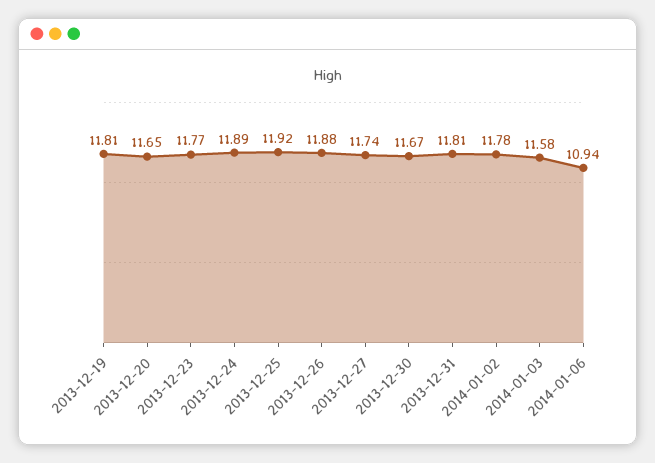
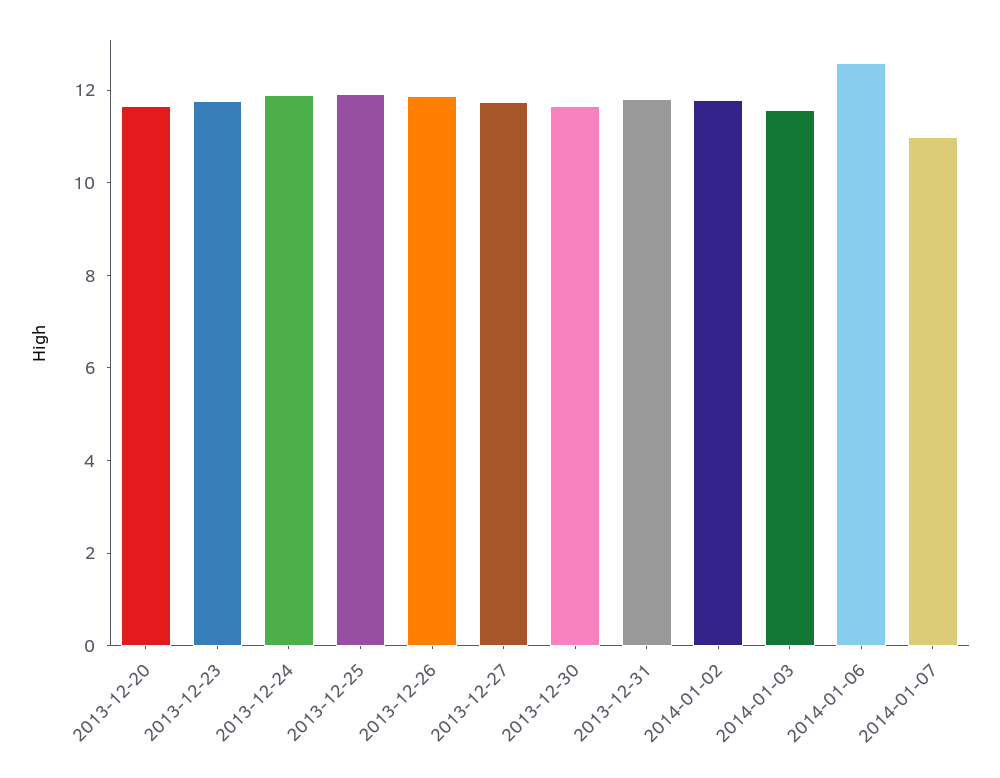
2013-12-19: 11.81 -> none
2014-01-06: 10.94 -> 12.5
2014-01-07: none -> 11

